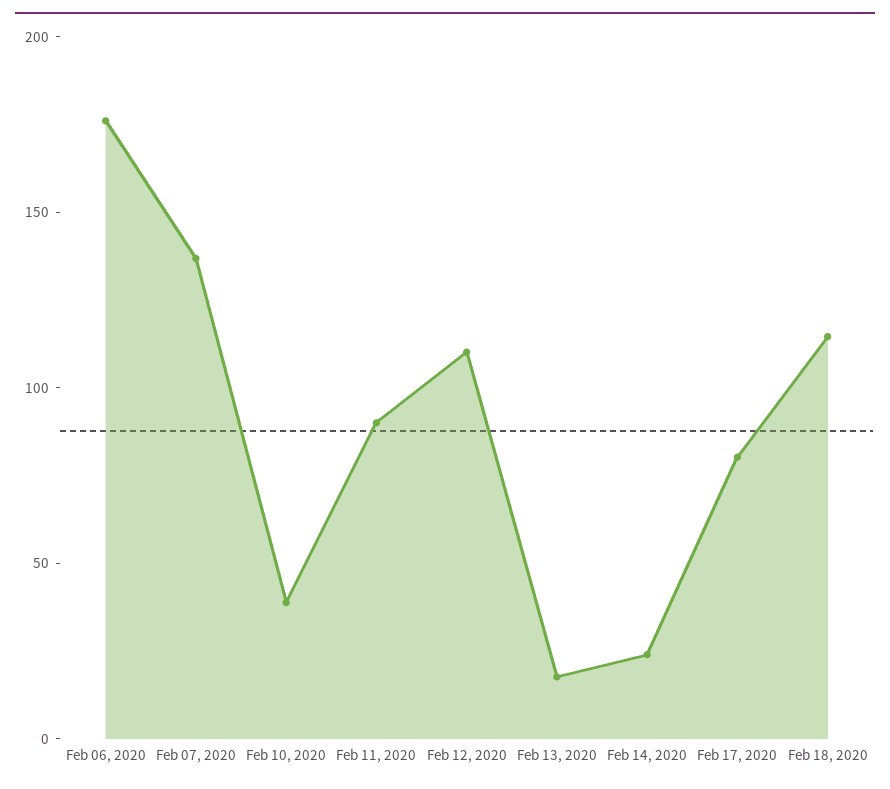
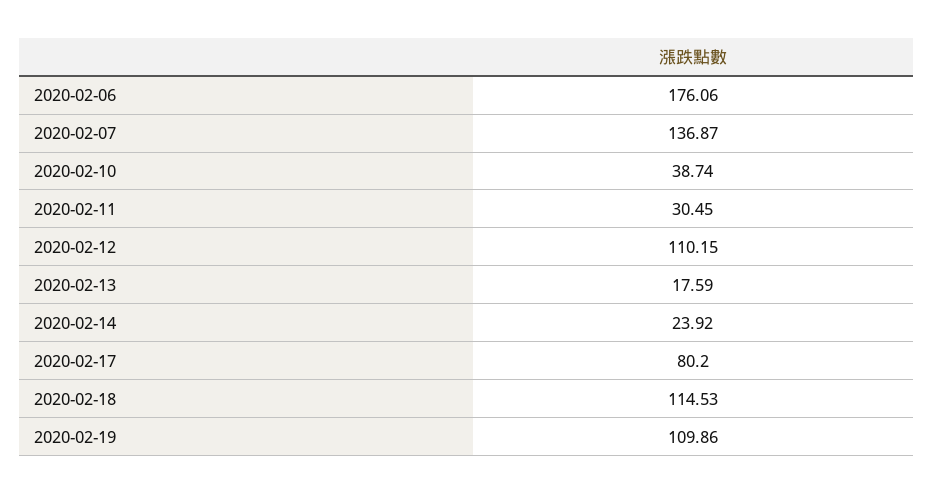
Feb 11, 2020: 90 -> 30.45
2020-02-19: none -> 109.86

